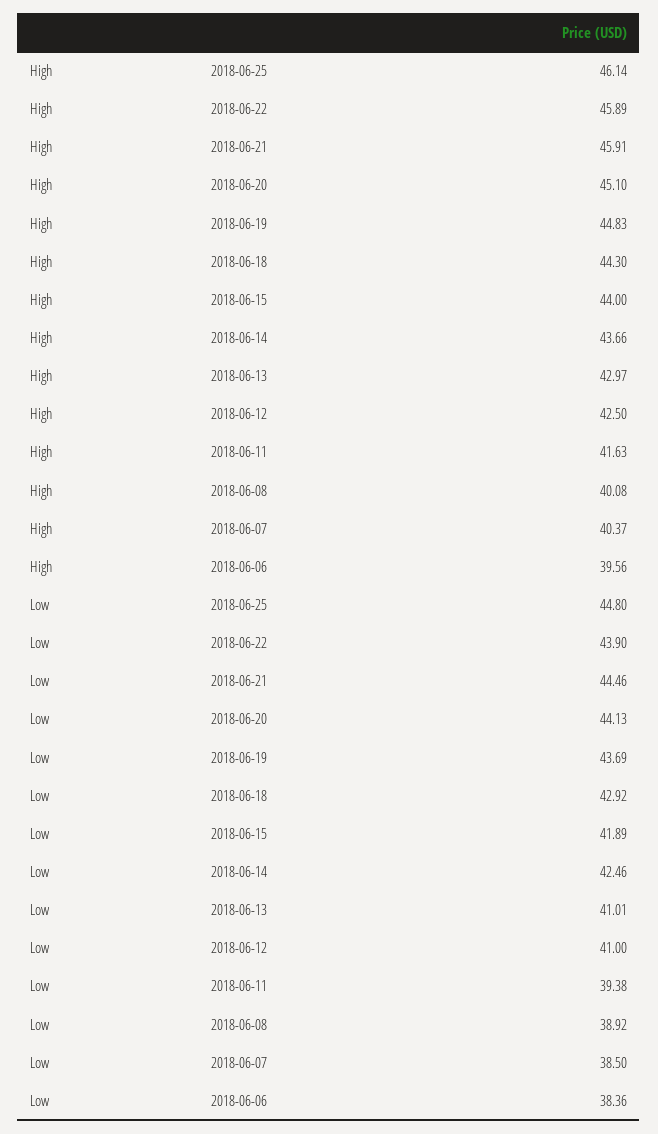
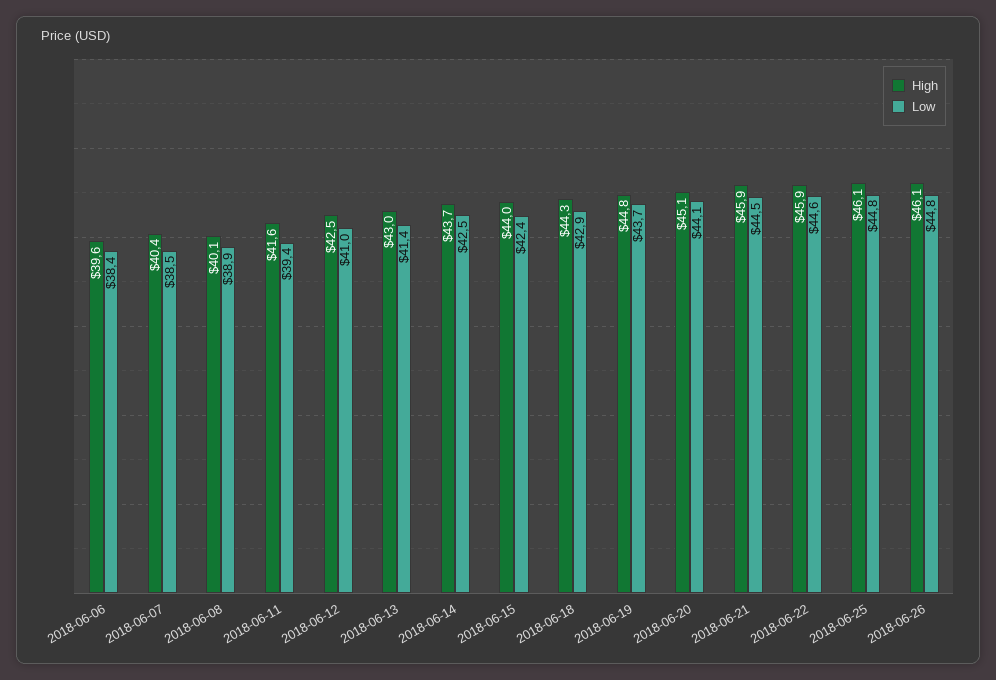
Low, 2018-06-22: 43.9 -> 44.6
Low, 2018-06-15: 41.89 -> 42.4
Low, 2018-06-13: 41.01 -> 41.4
High, 2018-06-26: none -> 46.1
Low, 2018-06-26: none -> 44.8

